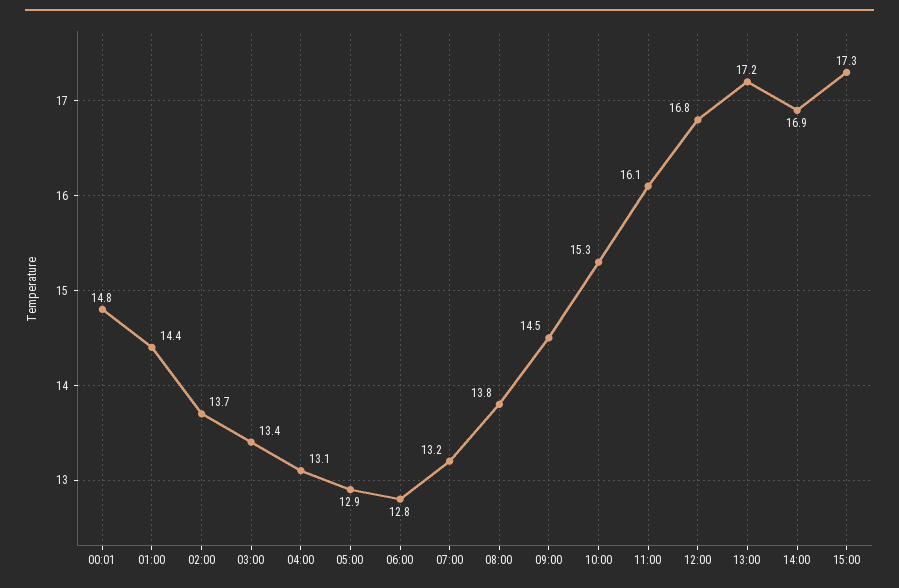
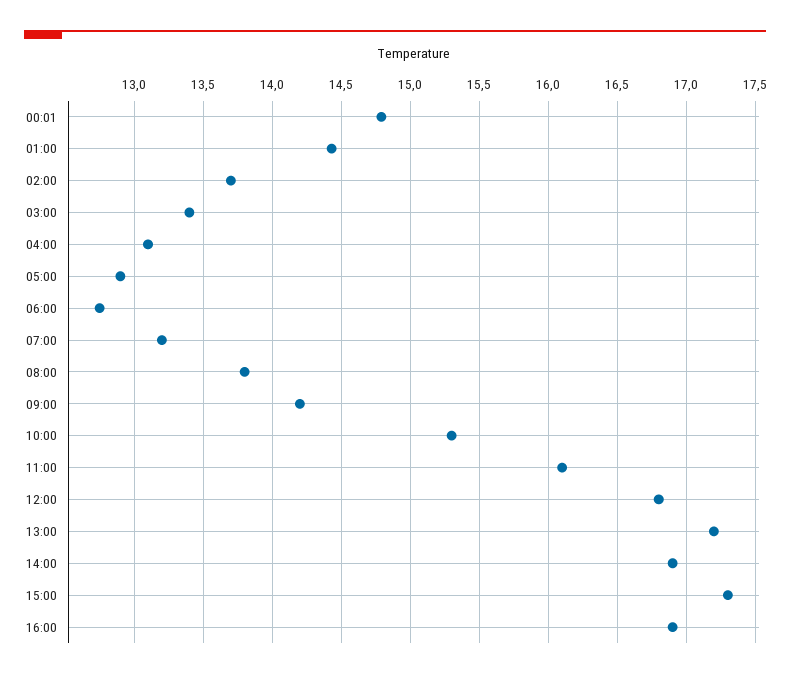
09:00: 14.5 -> 14.2
16:00: none -> 16.9

